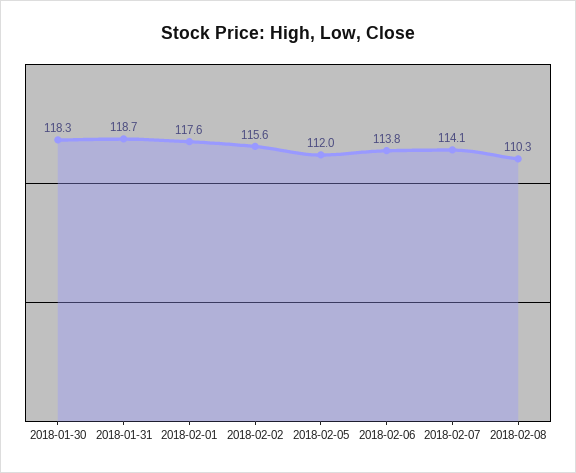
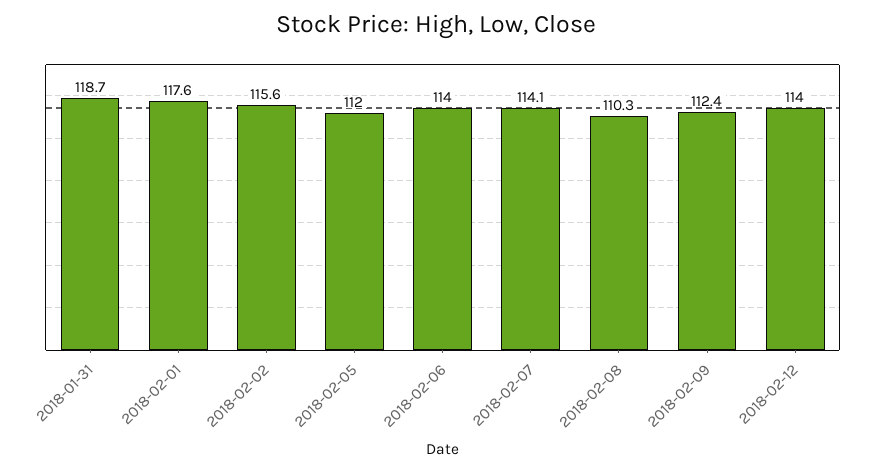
2018-01-30: 118.3 -> none
2018-02-06: 113.8 -> 114
2018-02-09: none -> 112.4
2018-02-12: none -> 114

